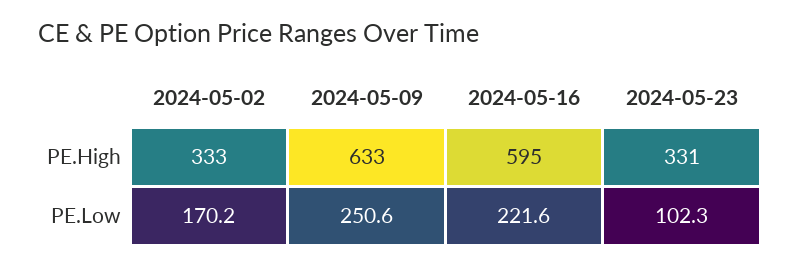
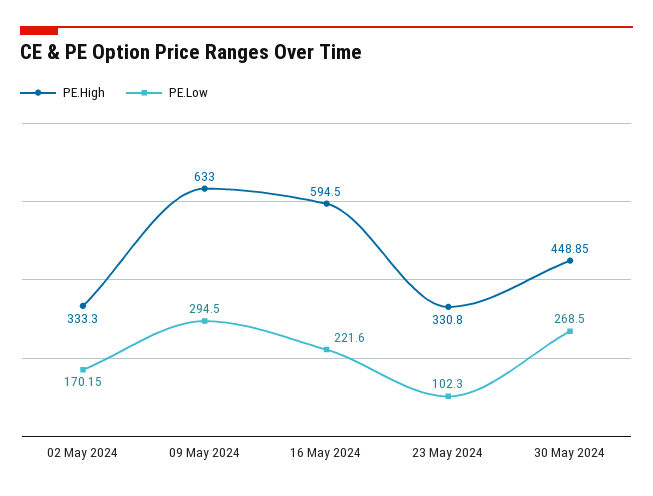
PE.Low, 2024-05-09: 250.6 -> 294.5
PE.High, 30 May 2024: none -> 448.85
PE.Low, 30 May 2024: none -> 268.5

